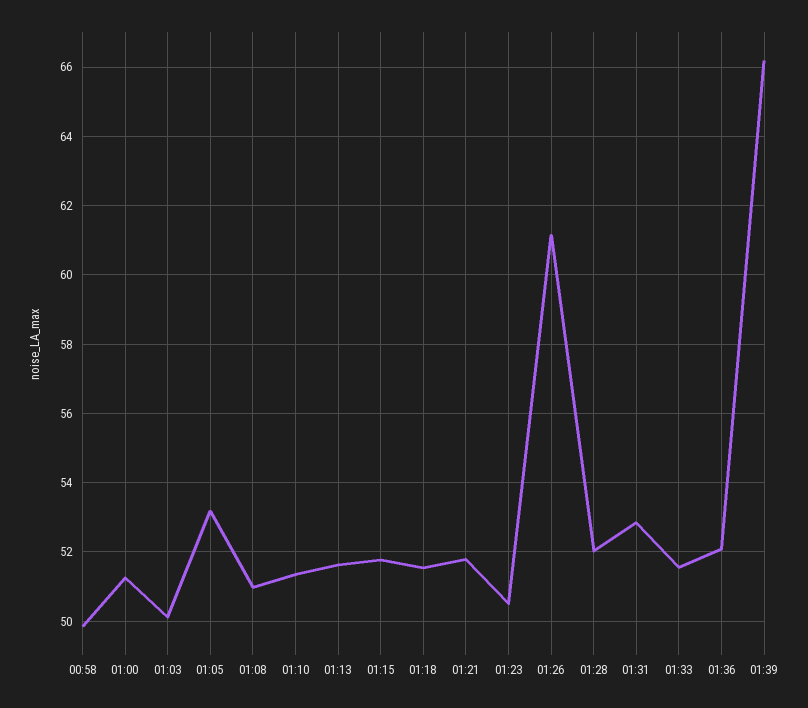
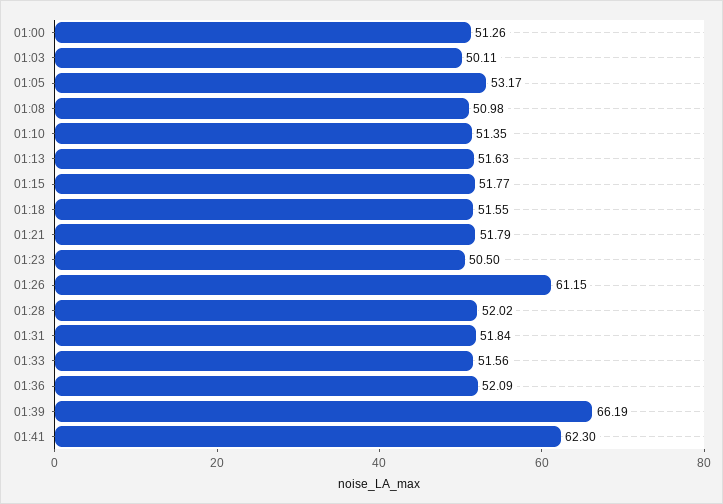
00:58: 49.8 -> none
01:31: 52.8 -> 51.84
01:41: none -> 62.3

